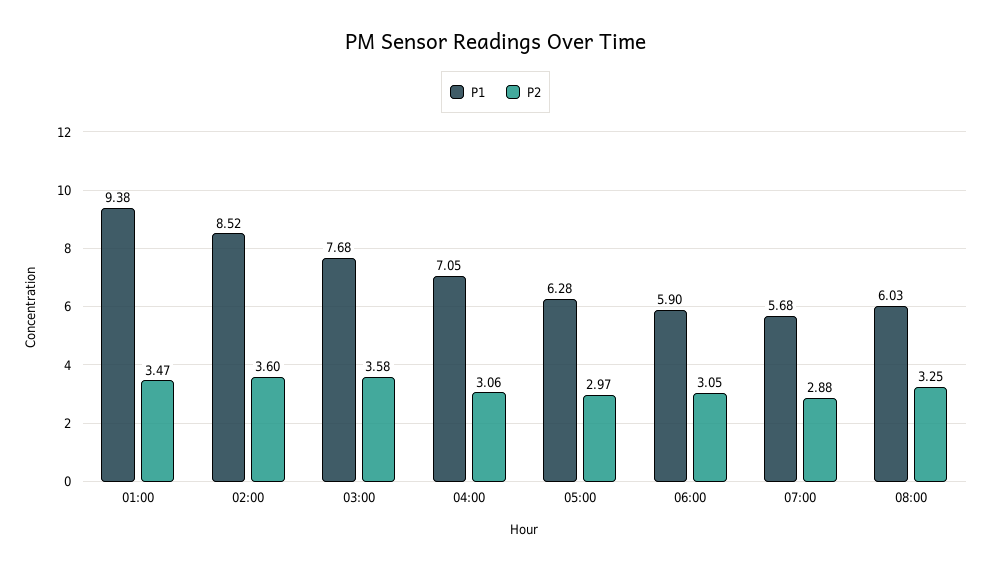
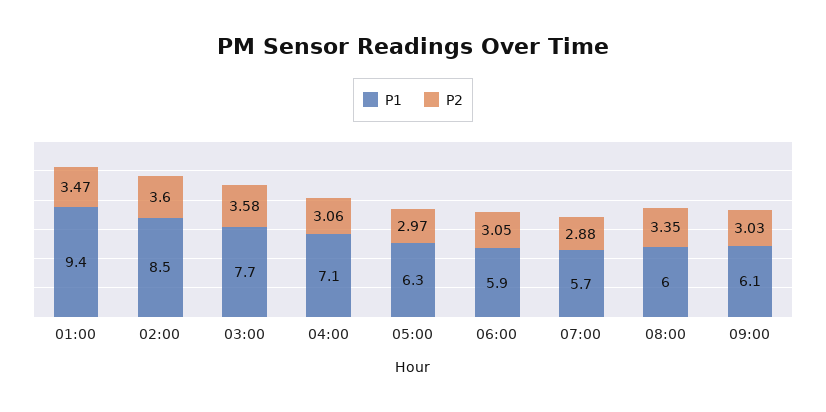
P2, 08:00: 3.25 -> 3.35
P1, 09:00: none -> 6.1
P2, 09:00: none -> 3.03

